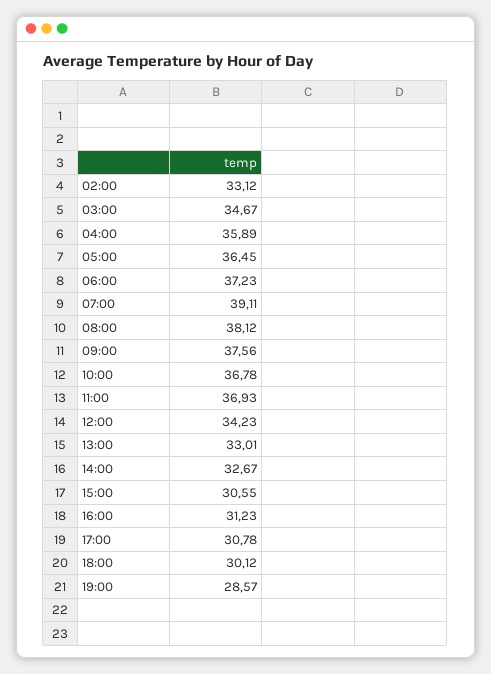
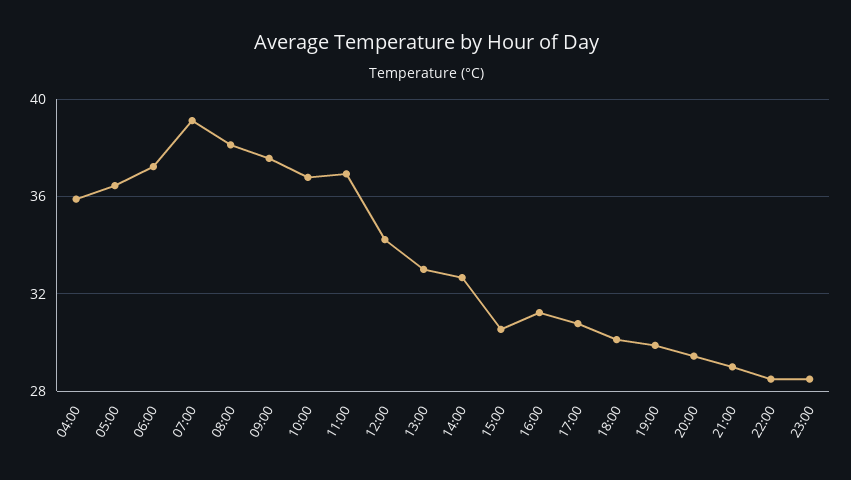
02:00: 33.12 -> none
03:00: 34.67 -> none
19:00: 28.57 -> 30
20:00: none -> 29.5
21:00: none -> 29
22:00: none -> 28.5
23:00: none -> 28.5

